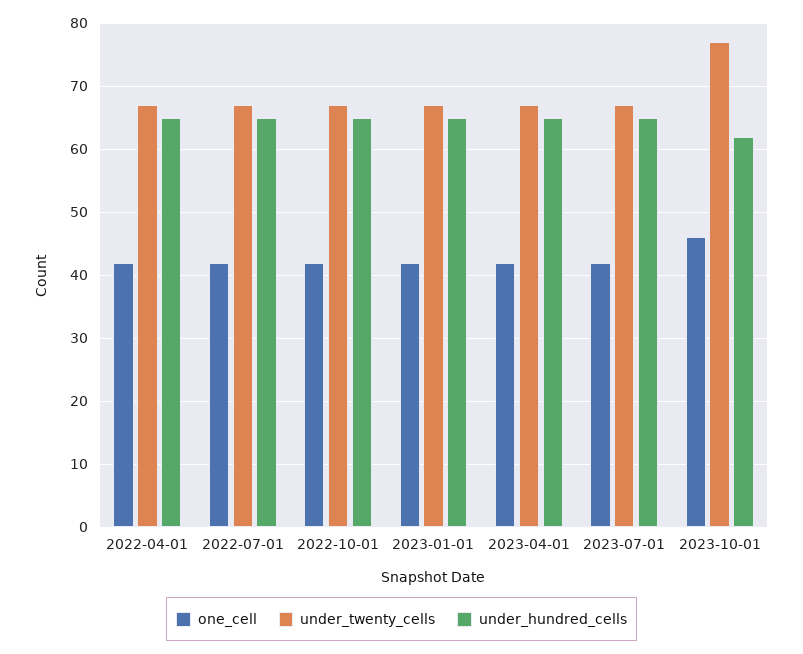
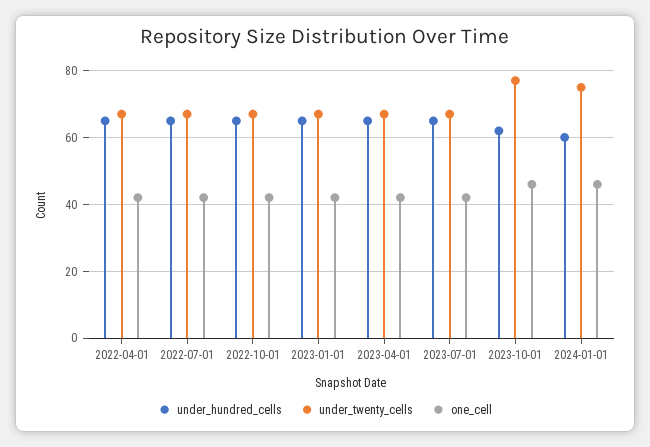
under_hundred_cells, 2024-01-01: none -> 60
under_twenty_cells, 2024-01-01: none -> 75
one_cell, 2024-01-01: none -> 45

